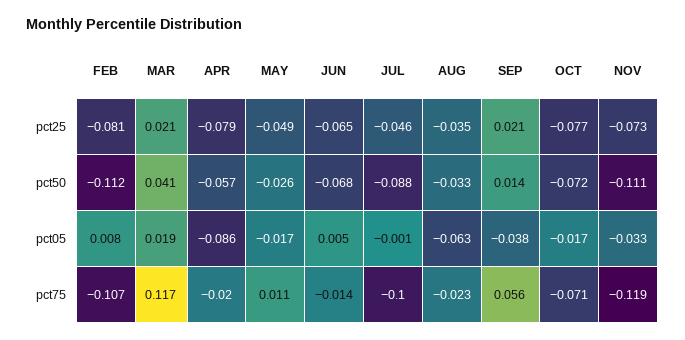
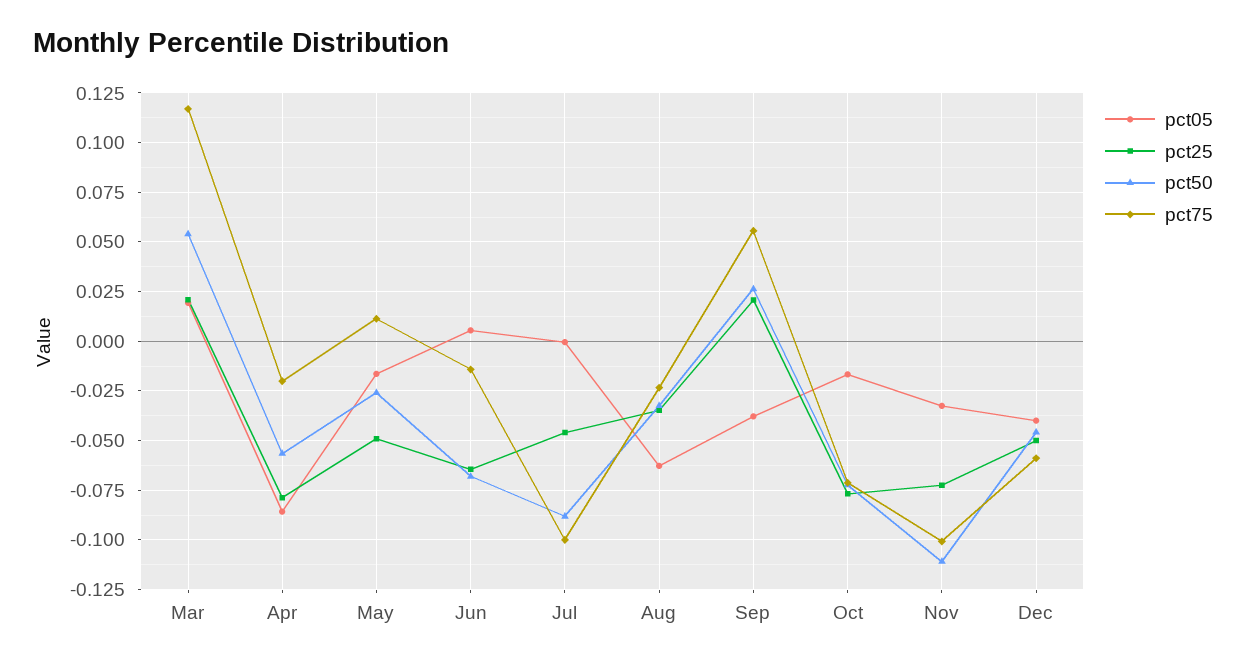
pct25, FEB: -0.081 -> none
pct50, FEB: -0.112 -> none
pct50, MAR: 0.041 -> 0.055
pct50, SEP: 0.014 -> 0.025
pct05, FEB: 0.008 -> none
pct75, FEB: -0.107 -> none
pct75, NOV: -0.119 -> -0.1
pct05, Dec: none -> -0.04
pct25, Dec: none -> -0.05
pct50, Dec: none -> -0.045
pct75, Dec: none -> -0.06

